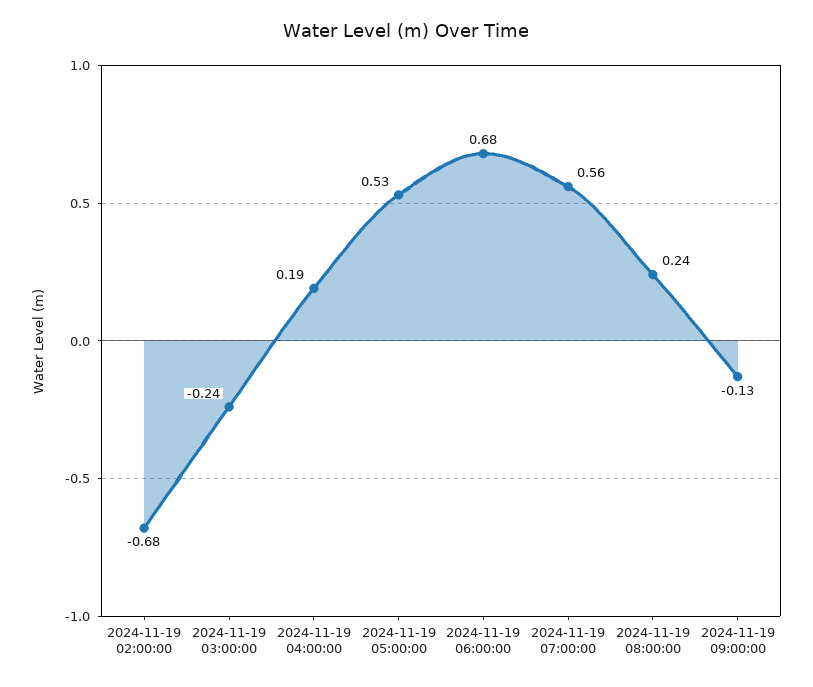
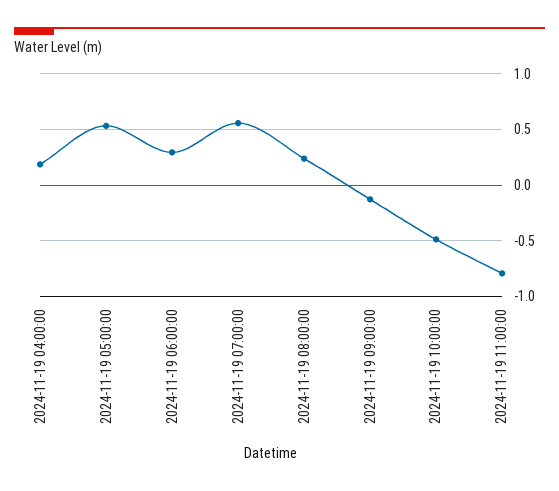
2024-11-19 02:00:00: -0.68 -> none
2024-11-19 03:00:00: -0.24 -> none
2024-11-19 06:00:00: 0.68 -> 0.3
2024-11-19 10:00:00: none -> -0.5
2024-11-19 11:00:00: none -> -0.8

